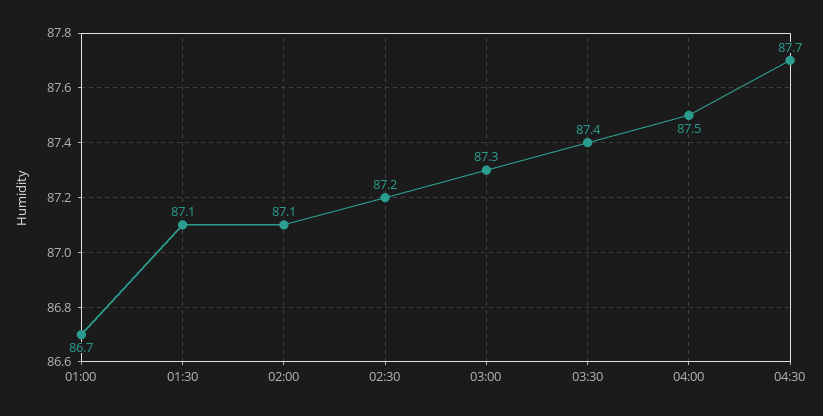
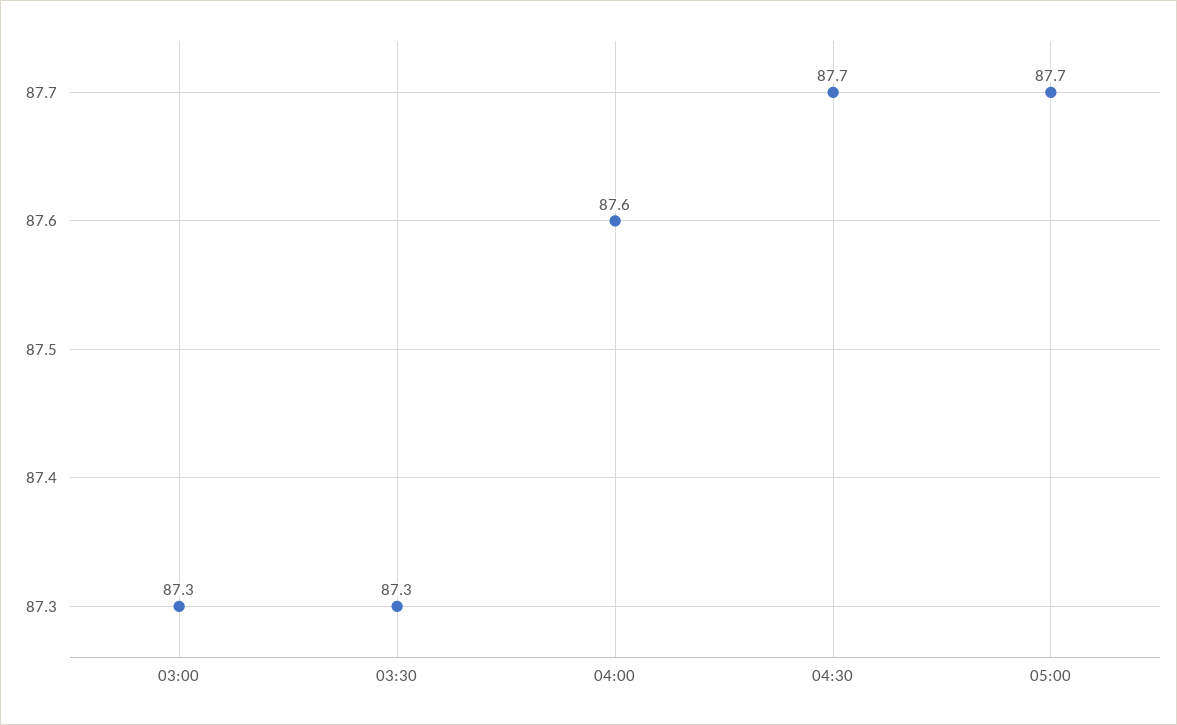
01:00: 86.7 -> none
01:30: 87.1 -> none
02:00: 87.1 -> none
02:30: 87.2 -> none
03:30: 87.4 -> 87.3
04:00: 87.5 -> 87.6
05:00: none -> 87.7

